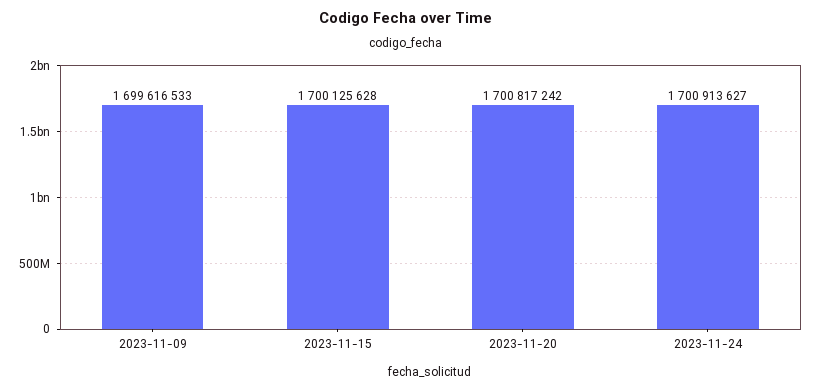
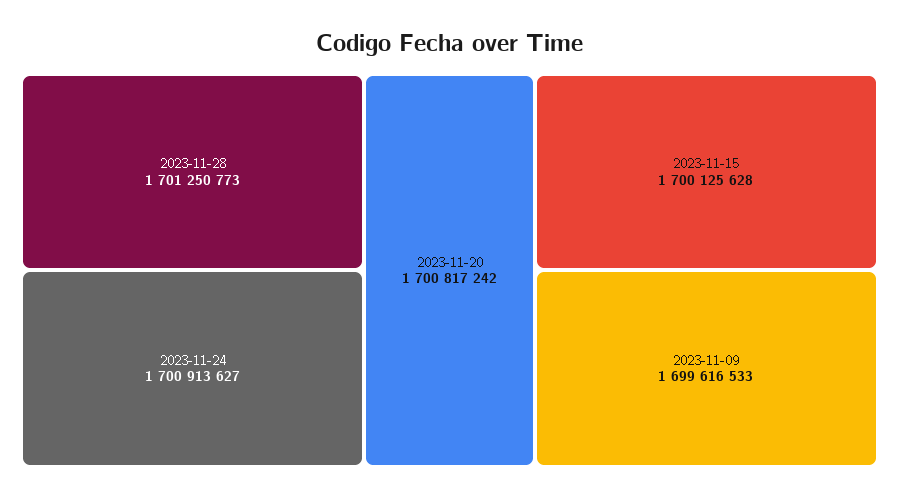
2023-11-28: none -> 1701250773

